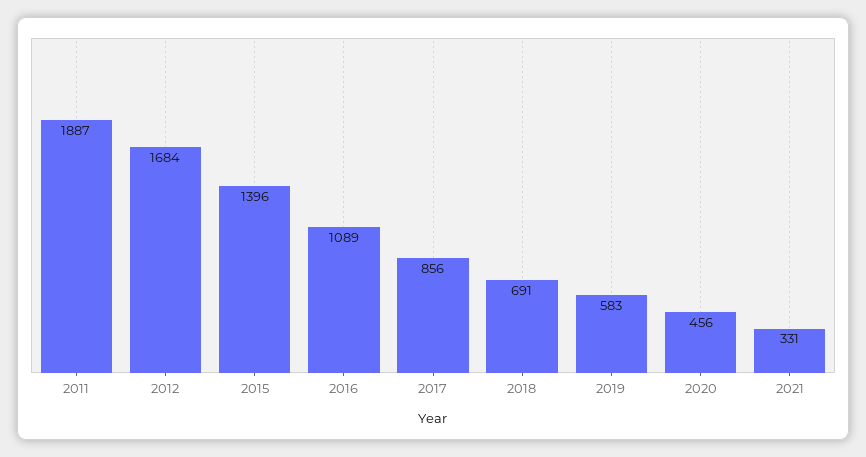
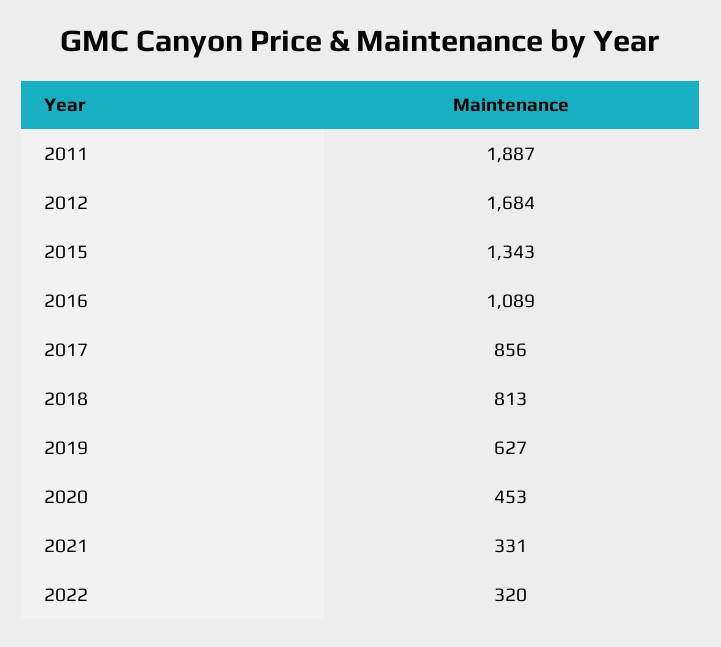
2015: 1396 -> 1343
2018: 691 -> 813
2019: 583 -> 627
2020: 456 -> 453
2022: none -> 320

